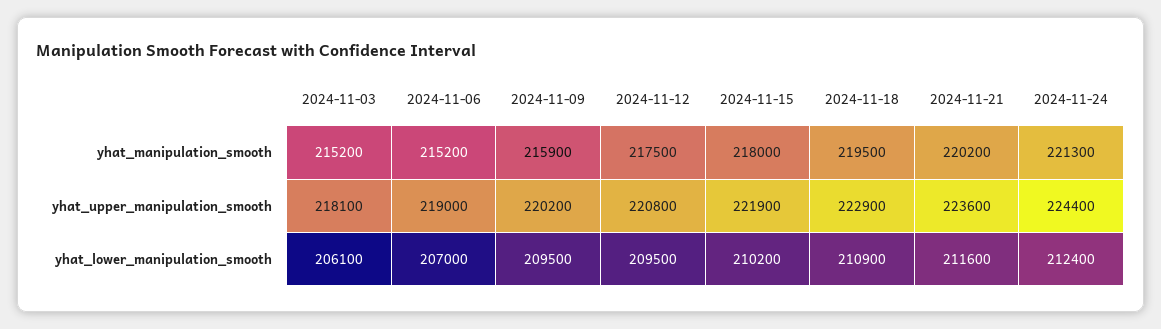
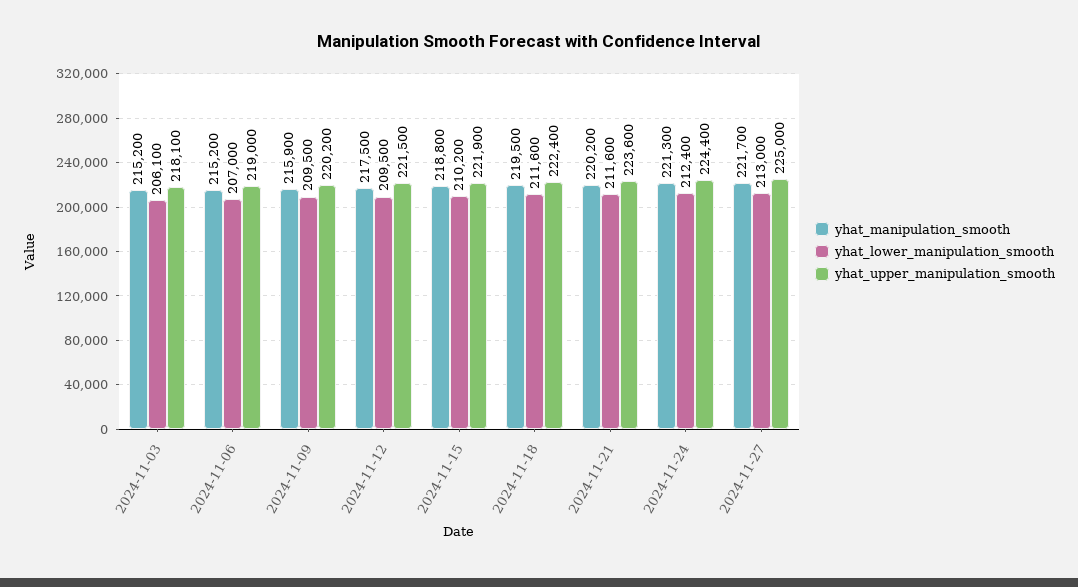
yhat_manipulation_smooth, 2024-11-15: 218000 -> 218800
yhat_upper_manipulation_smooth, 2024-11-12: 220800 -> 221500
yhat_upper_manipulation_smooth, 2024-11-18: 222900 -> 222400
yhat_lower_manipulation_smooth, 2024-11-18: 210900 -> 211600
yhat_manipulation_smooth, 2024-11-27: none -> 221700
yhat_lower_manipulation_smooth, 2024-11-27: none -> 213000
yhat_upper_manipulation_smooth, 2024-11-27: none -> 225000

